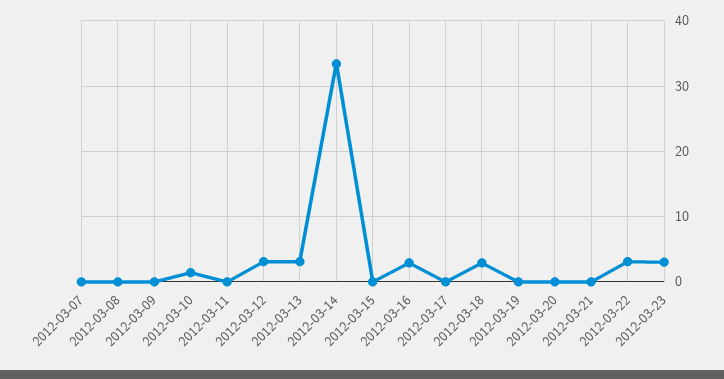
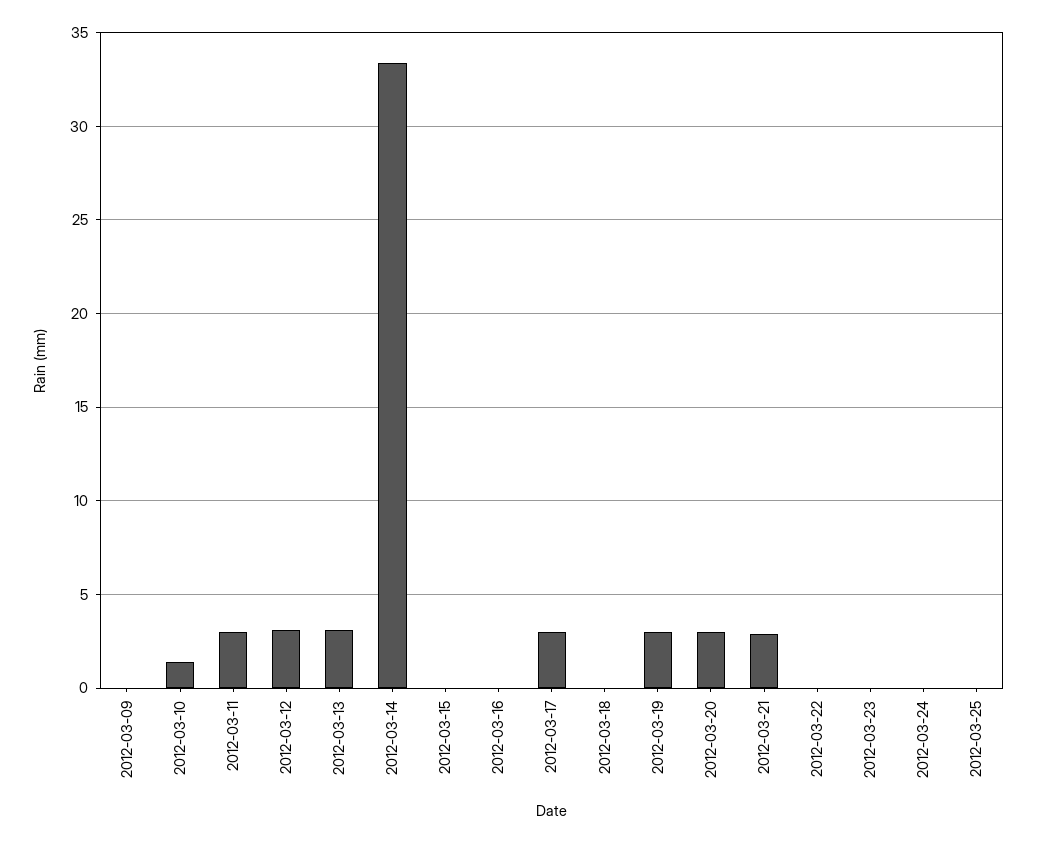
2012-03-07: 0 -> none
2012-03-08: 0 -> none
2012-03-11: 0 -> 3
2012-03-16: 3 -> 0
2012-03-17: 0 -> 3
2012-03-18: 3 -> 0
2012-03-19: 0 -> 3
2012-03-20: 0 -> 3
2012-03-21: 0 -> 3
2012-03-22: 3 -> 0
2012-03-23: 3 -> 0
2012-03-24: none -> 0
2012-03-25: none -> 0

